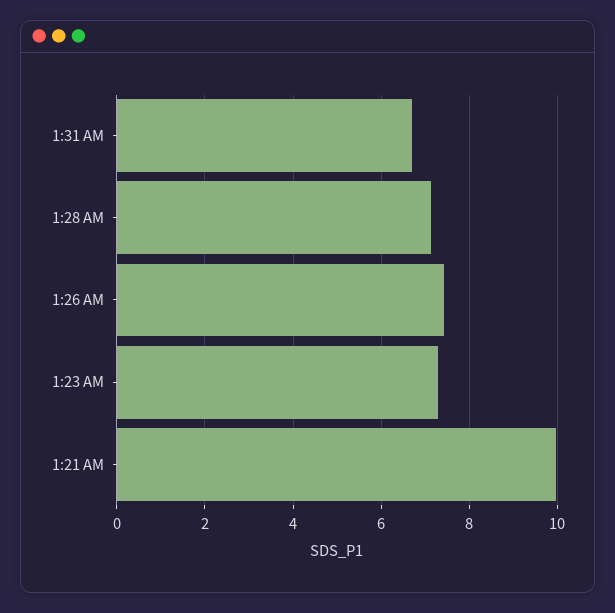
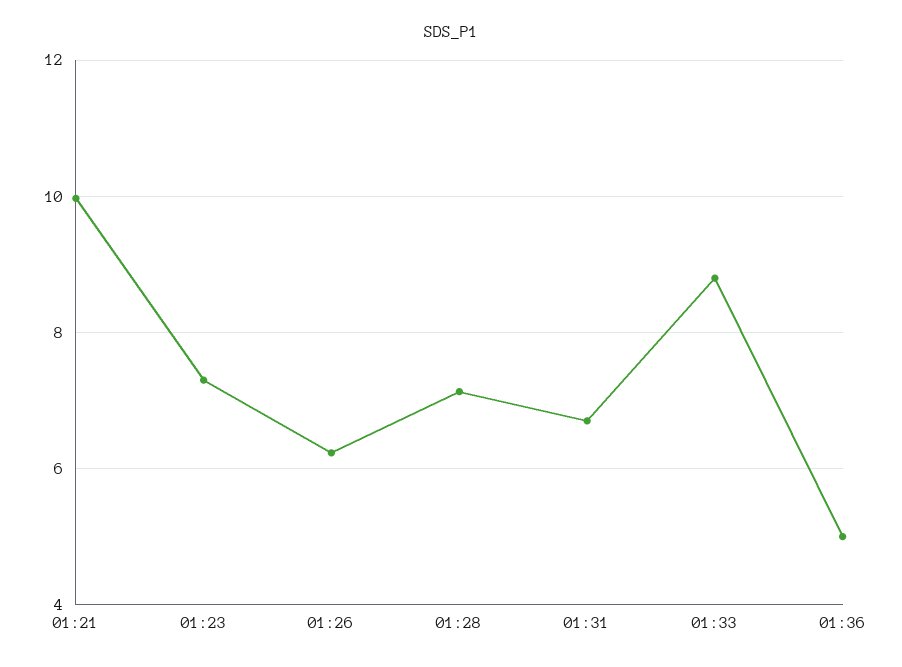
1:26 AM: 7.4 -> 6.2
01:33: none -> 8.8
01:36: none -> 5

